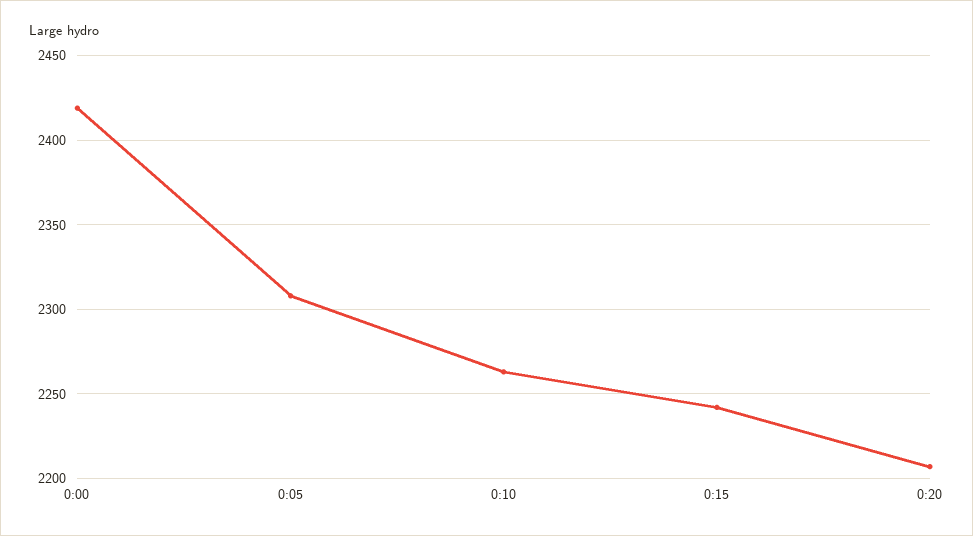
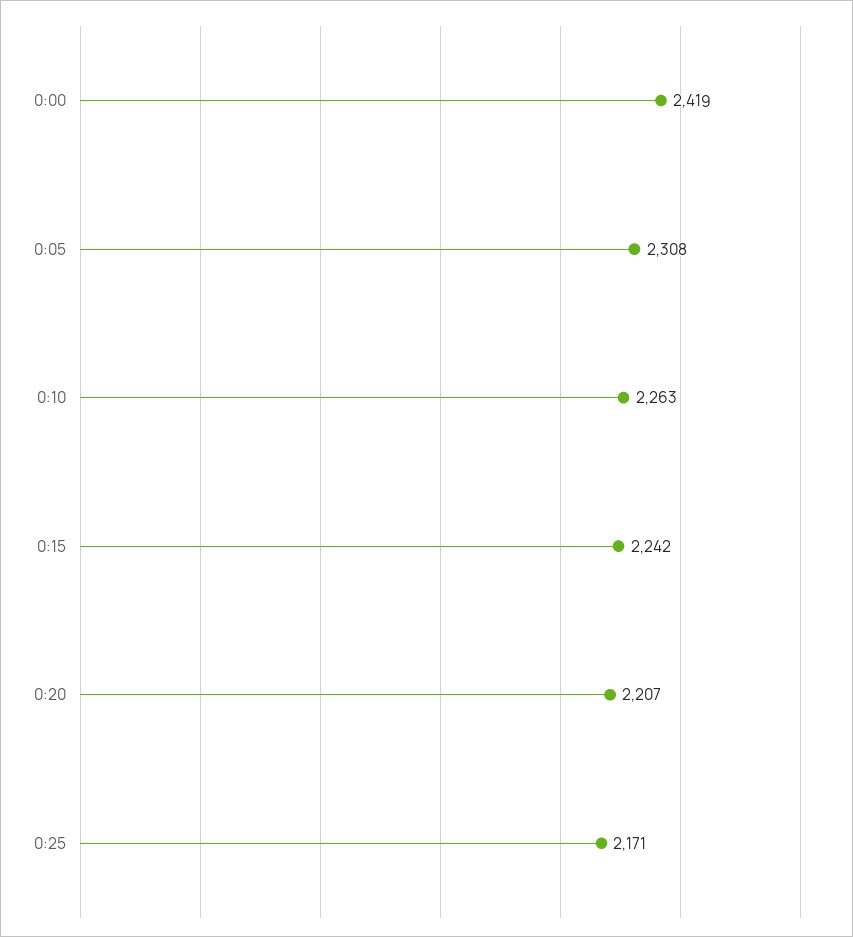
0:25: none -> 2171

